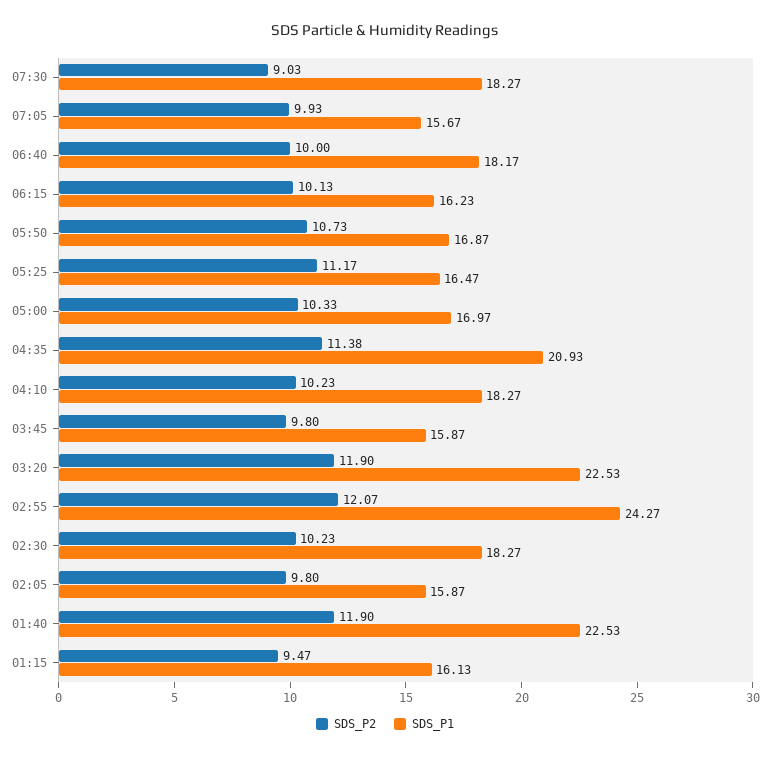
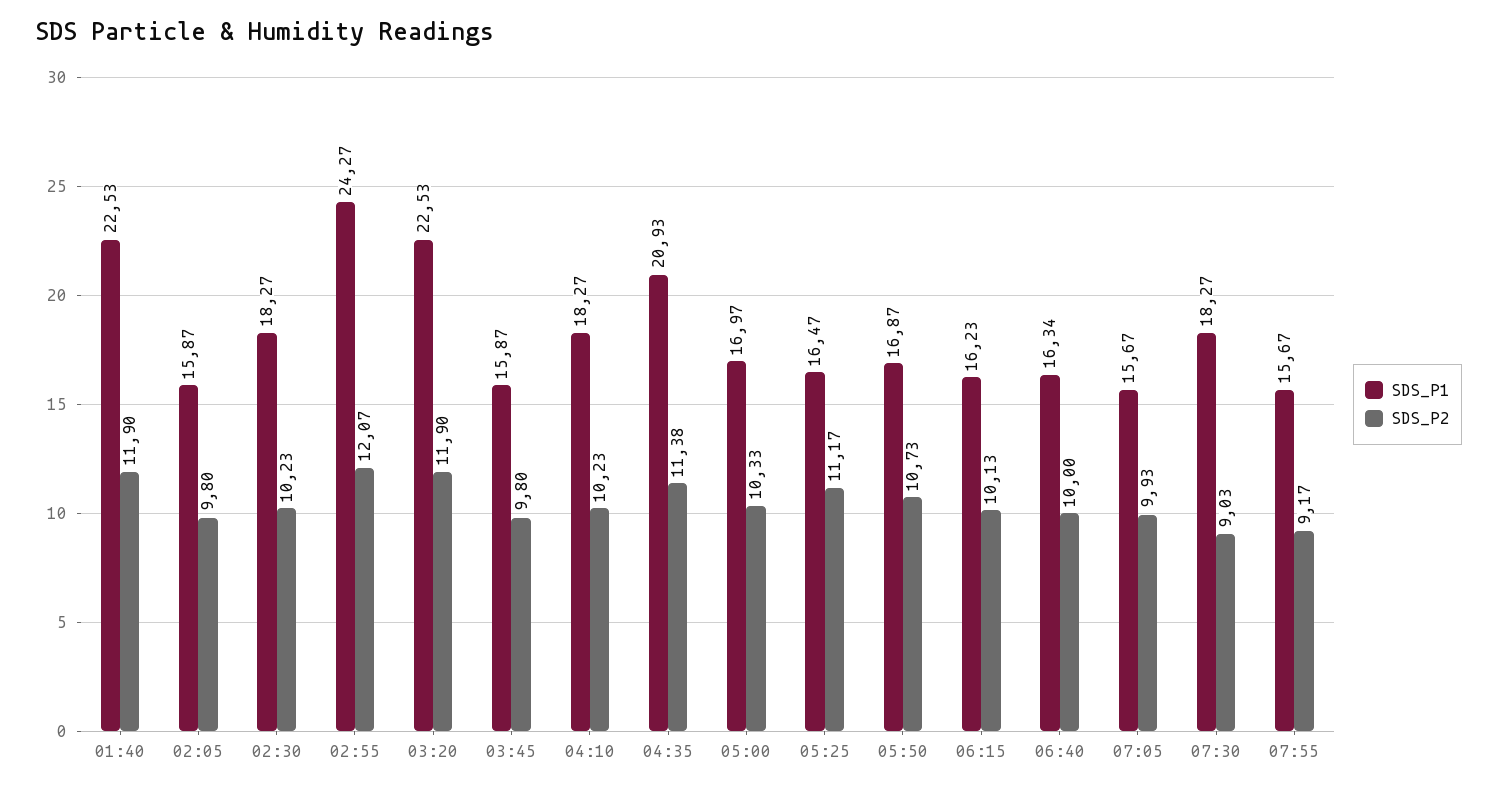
SDS_P1, 06:40: 18.17 -> 16.34
SDS_P2, 01:15: 9.47 -> none
SDS_P1, 01:15: 16.13 -> none
SDS_P1, 07:55: none -> 15.67
SDS_P2, 07:55: none -> 9.17

